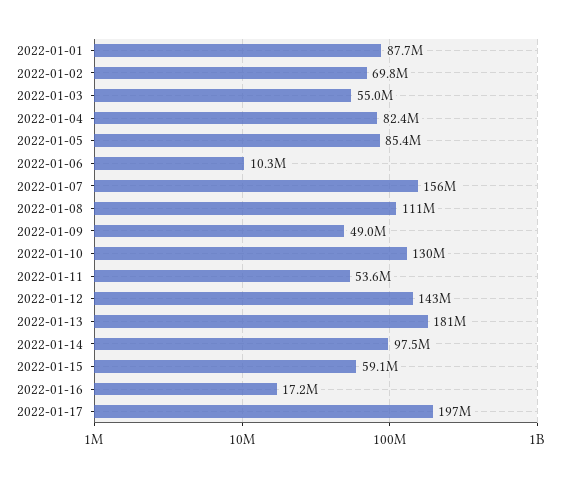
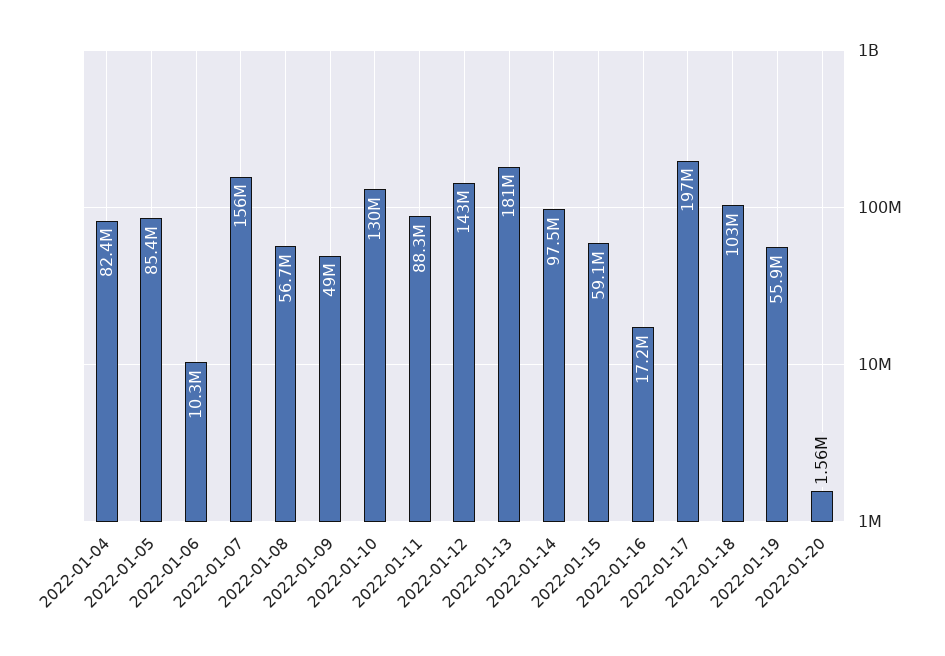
2022-01-01: 87700000 -> none
2022-01-02: 69800000 -> none
2022-01-03: 55000000 -> none
2022-01-08: 111000000 -> 56700000
2022-01-11: 53600000 -> 88300000
2022-01-18: none -> 103000000
2022-01-19: none -> 55900000
2022-01-20: none -> 1560000

